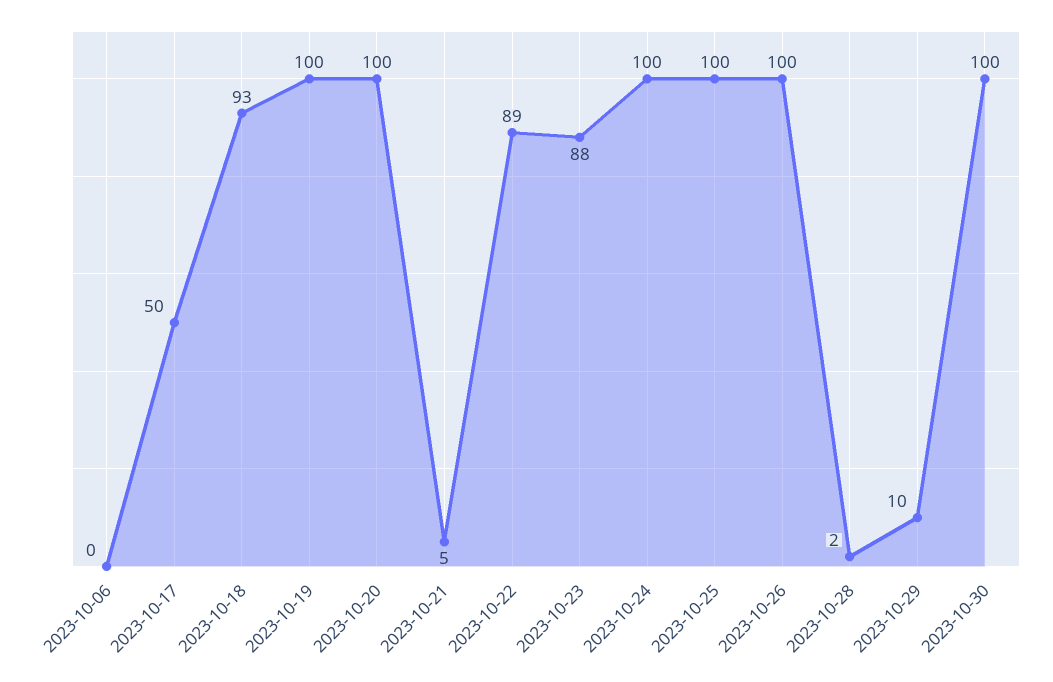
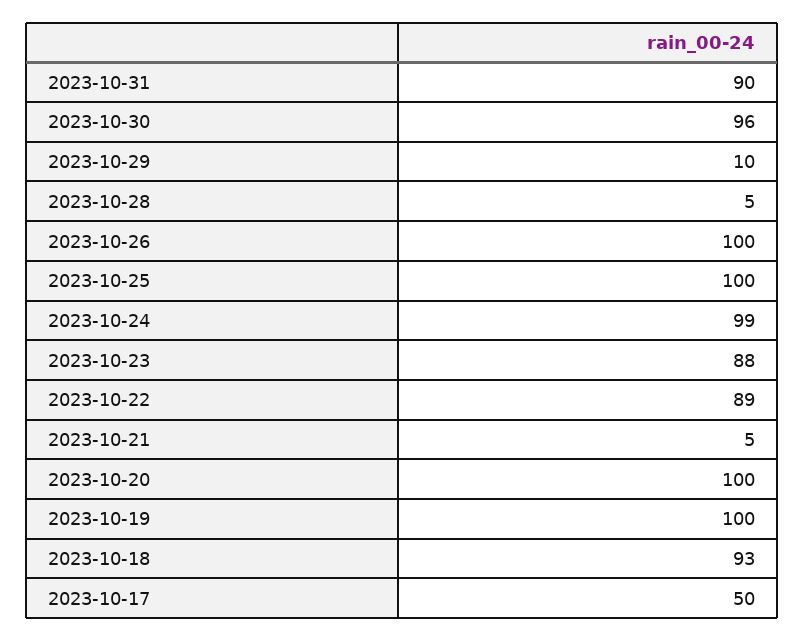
2023-10-06: 0 -> none
2023-10-24: 100 -> 99
2023-10-28: 2 -> 5
2023-10-30: 100 -> 96
2023-10-31: none -> 90

